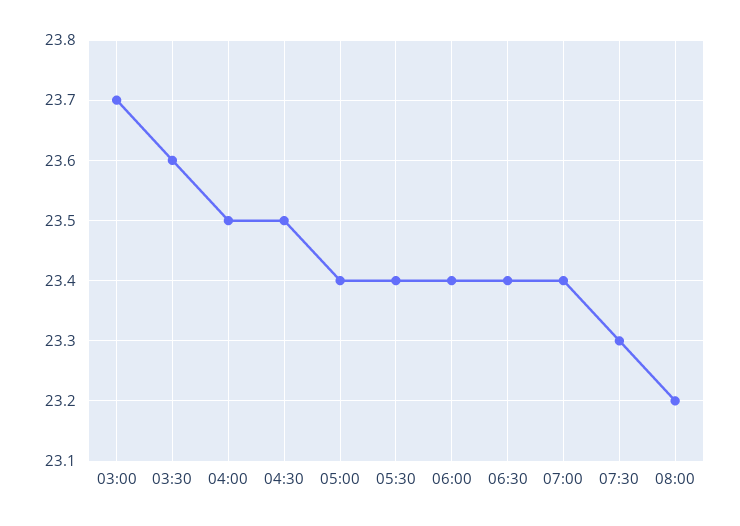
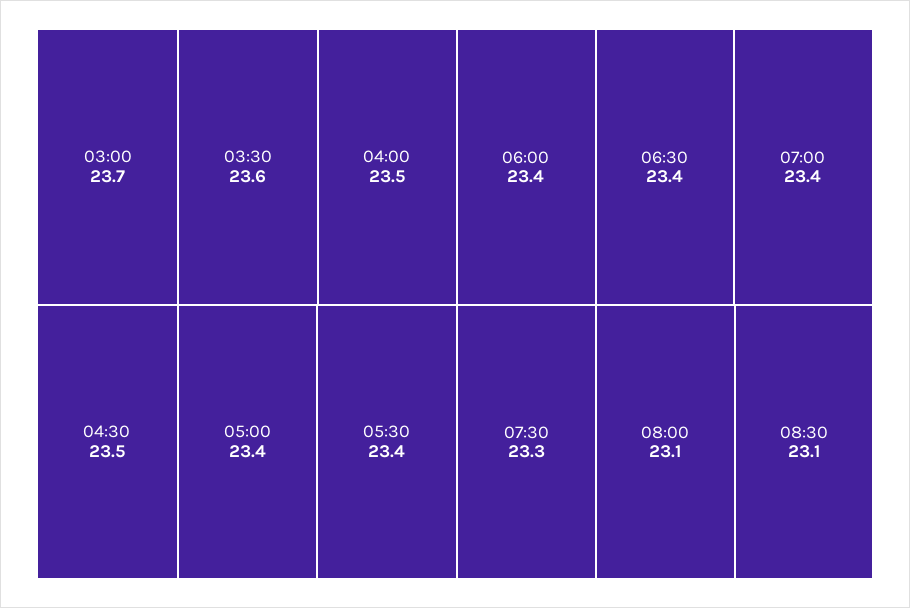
08:00: 23.2 -> 23.1
08:30: none -> 23.1

